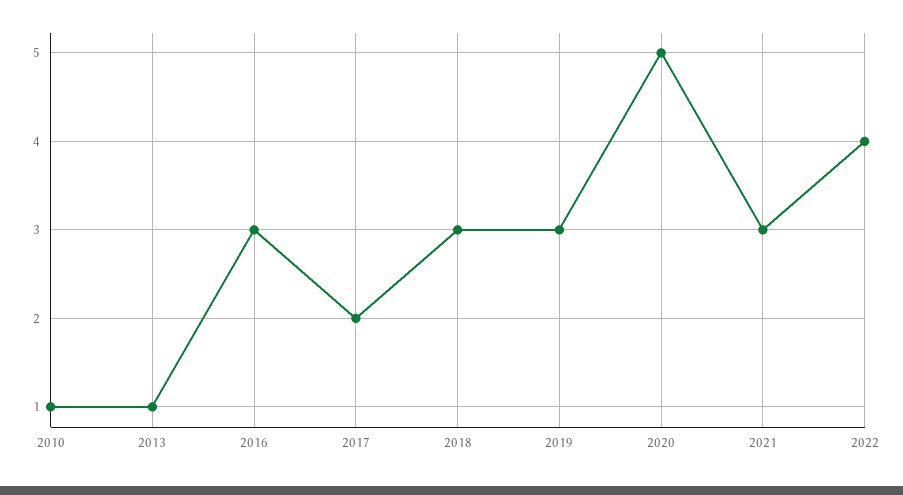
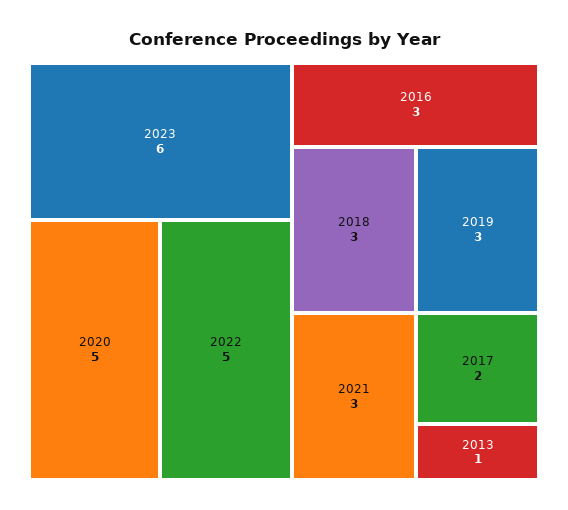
2010: 1 -> none
2022: 4 -> 5
2023: none -> 6

